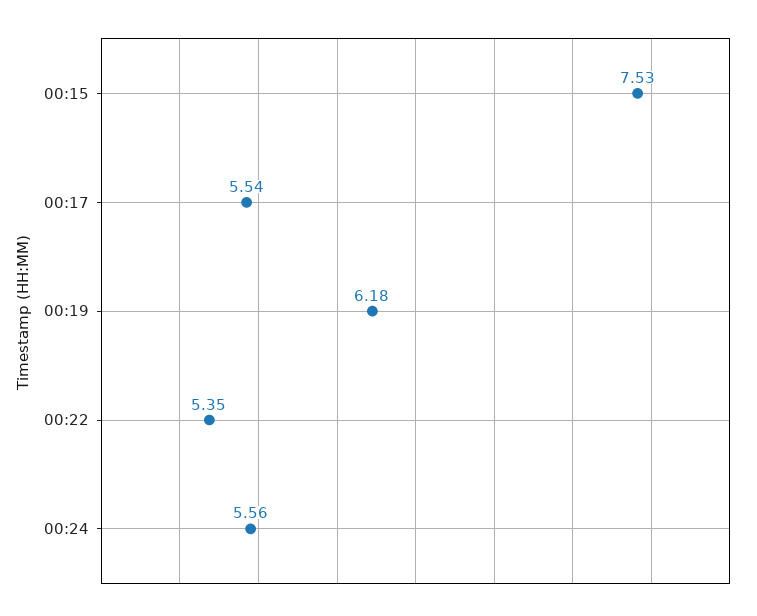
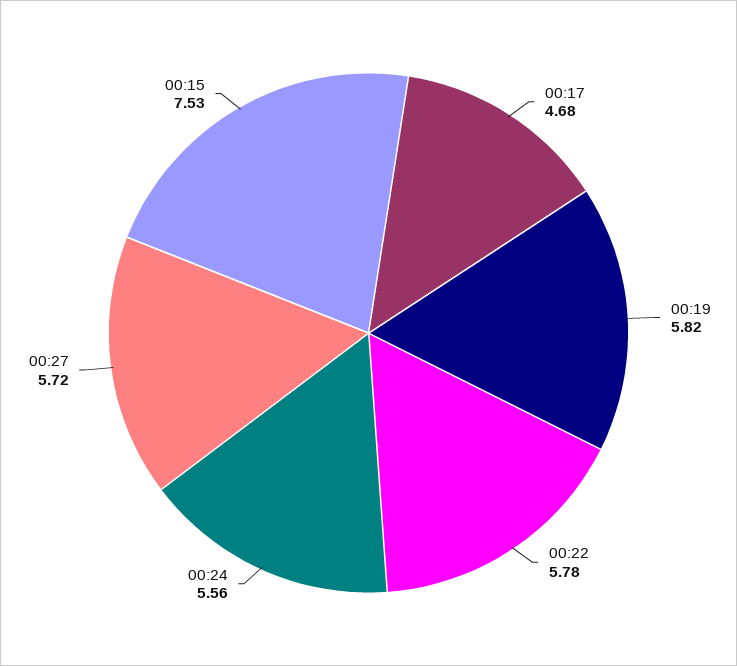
00:17: 5.54 -> 4.68
00:19: 6.18 -> 5.82
00:22: 5.35 -> 5.78
00:27: none -> 5.72

